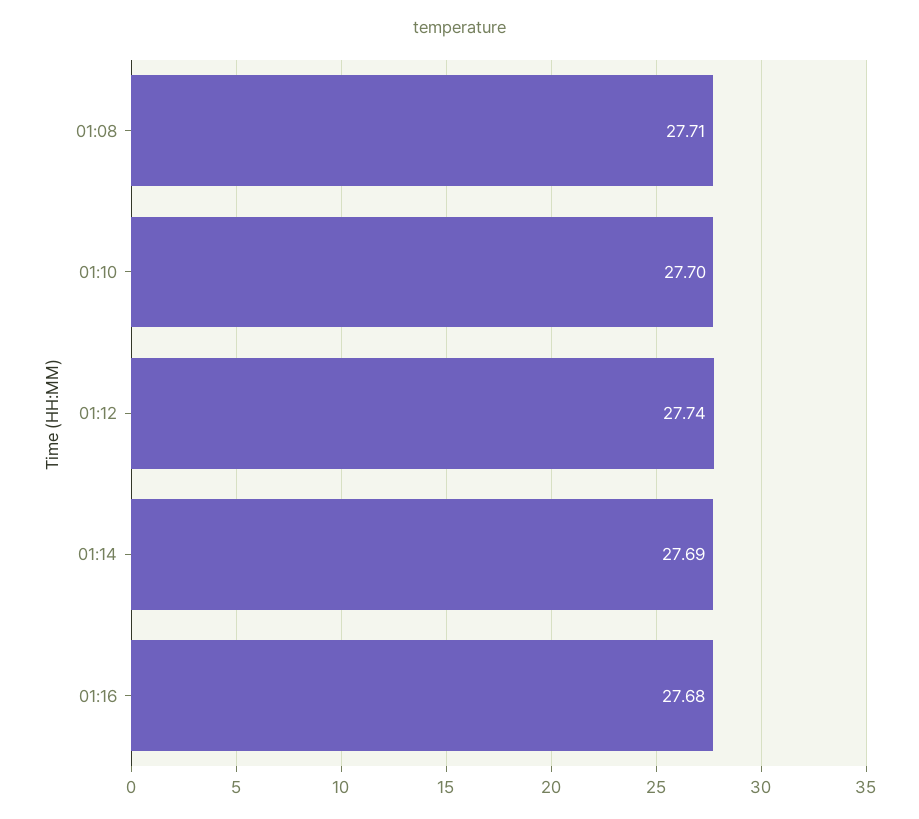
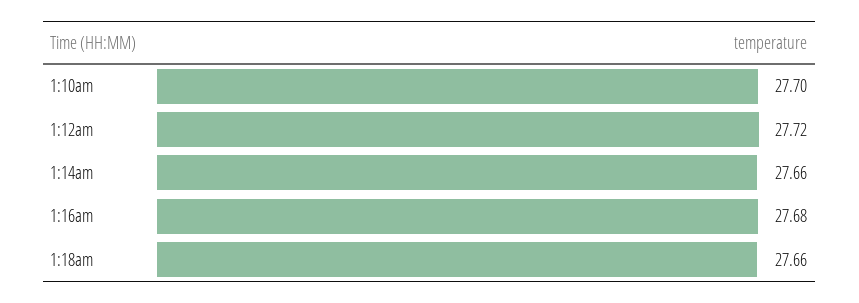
01:08: 27.71 -> none
01:12: 27.74 -> 27.72
01:14: 27.69 -> 27.66
1:18am: none -> 27.66

